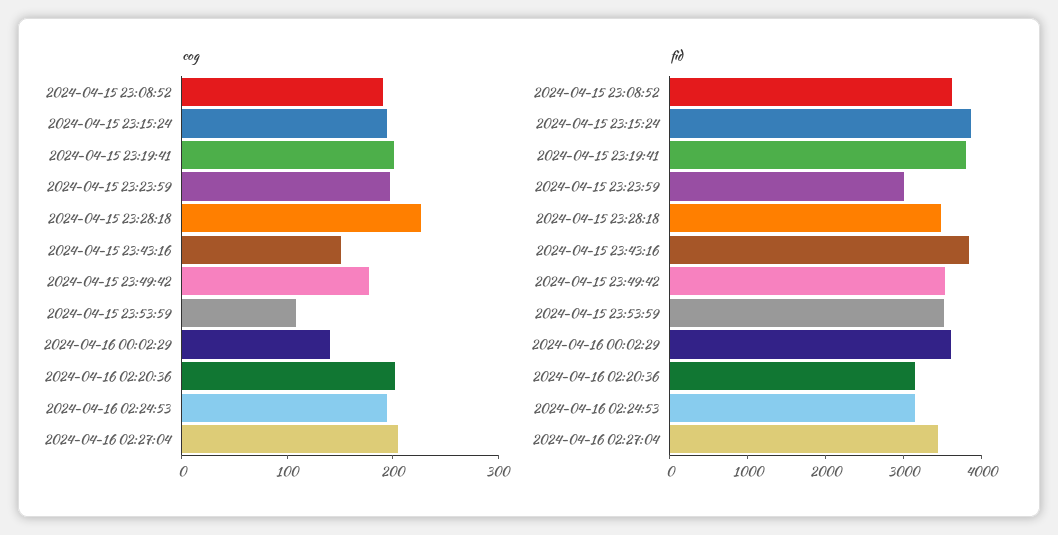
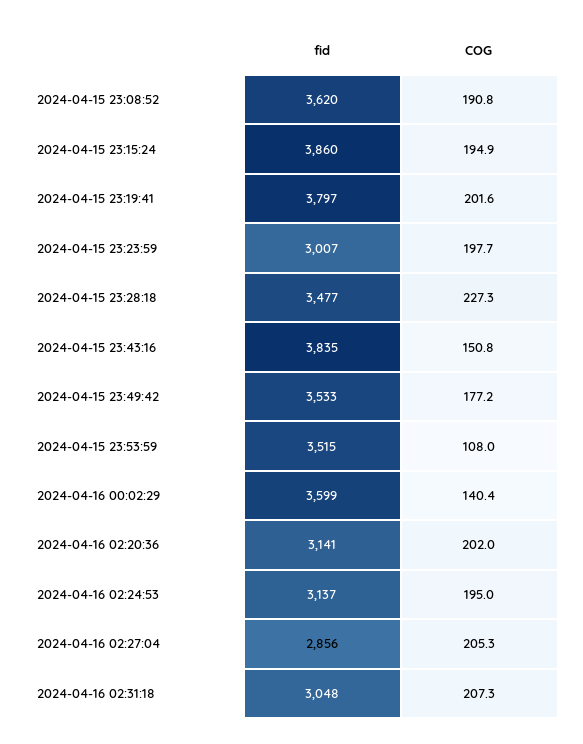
fid, 2024-04-16 02:27:04: 3400 -> 2856
fid, 2024-04-16 02:31:18: none -> 3048
cog, 2024-04-16 02:31:18: none -> 207.3

